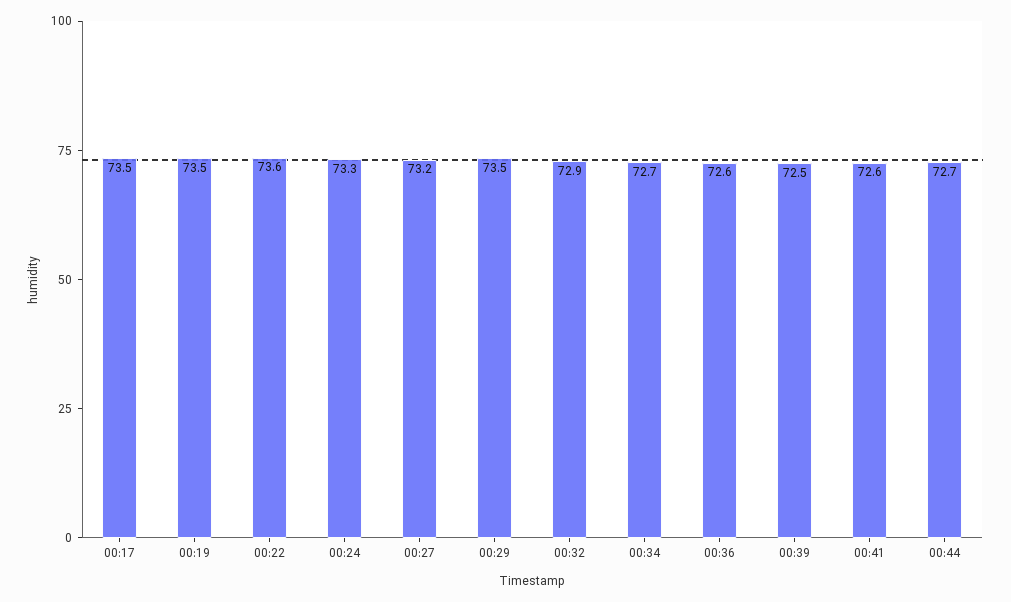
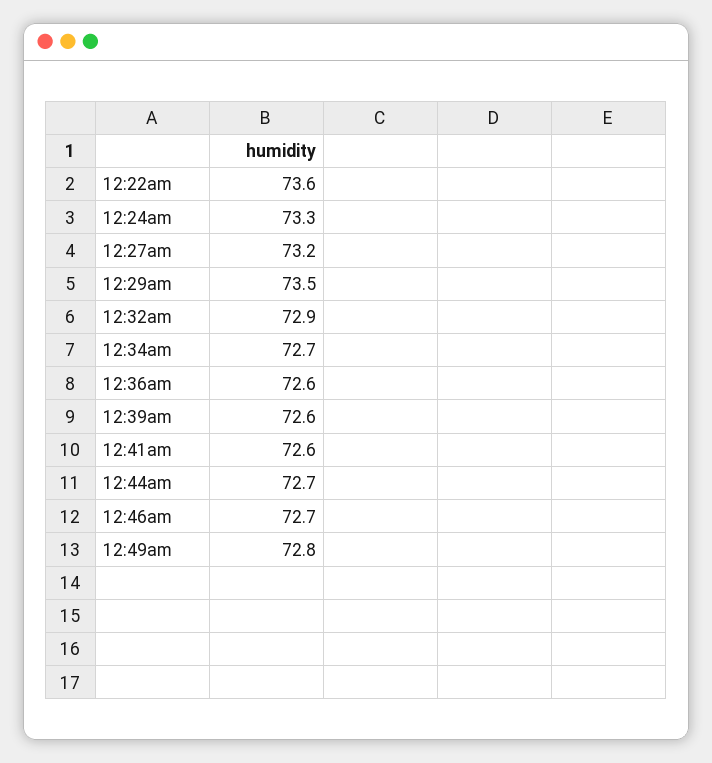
00:17: 73.5 -> none
00:19: 73.5 -> none
00:39: 72.5 -> 72.6
12:46am: none -> 72.7
12:49am: none -> 72.8

